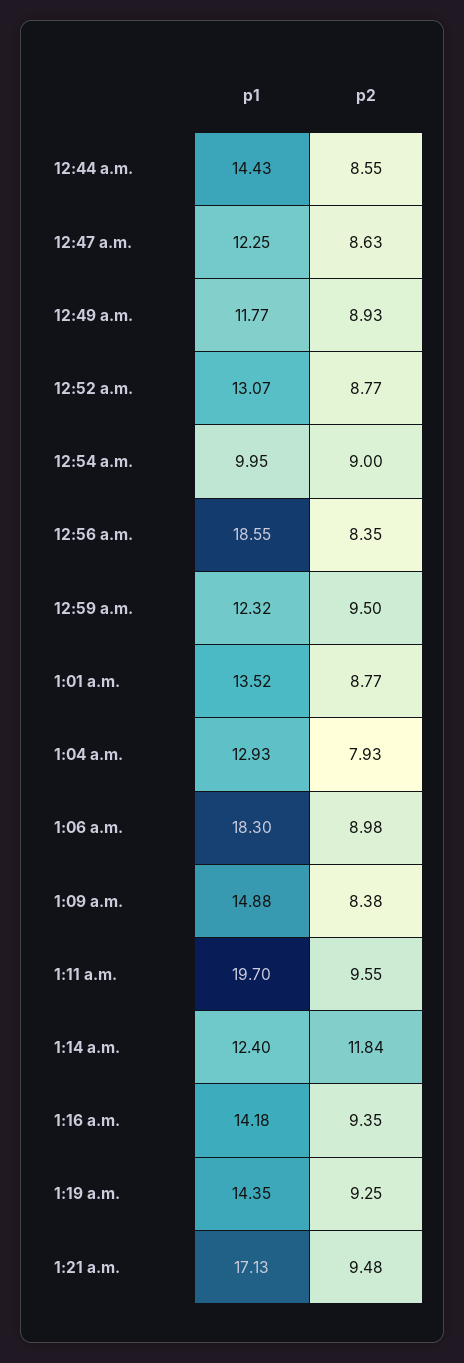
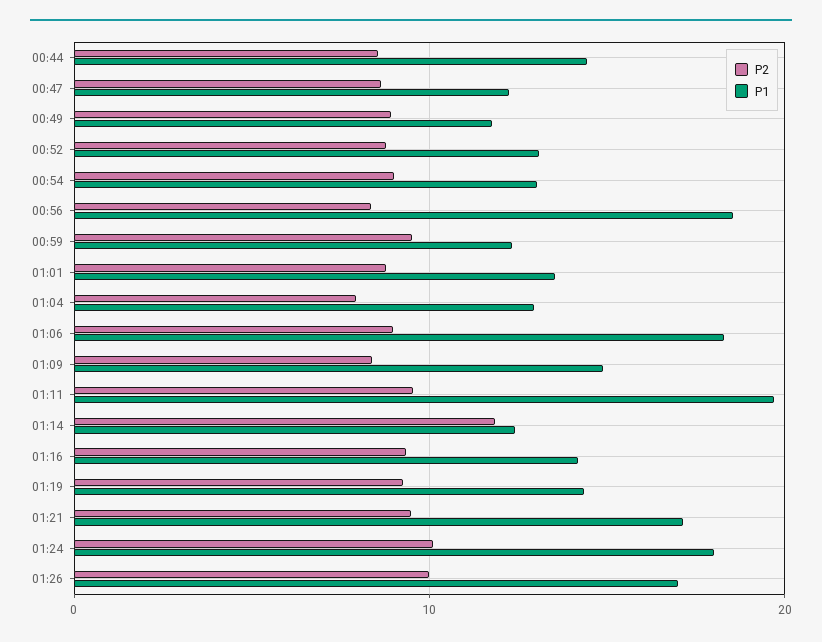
p1, 12:54 a.m.: 9.95 -> 13
p2, 01:24: none -> 10
p1, 01:24: none -> 18
p2, 01:26: none -> 10
p1, 01:26: none -> 17

